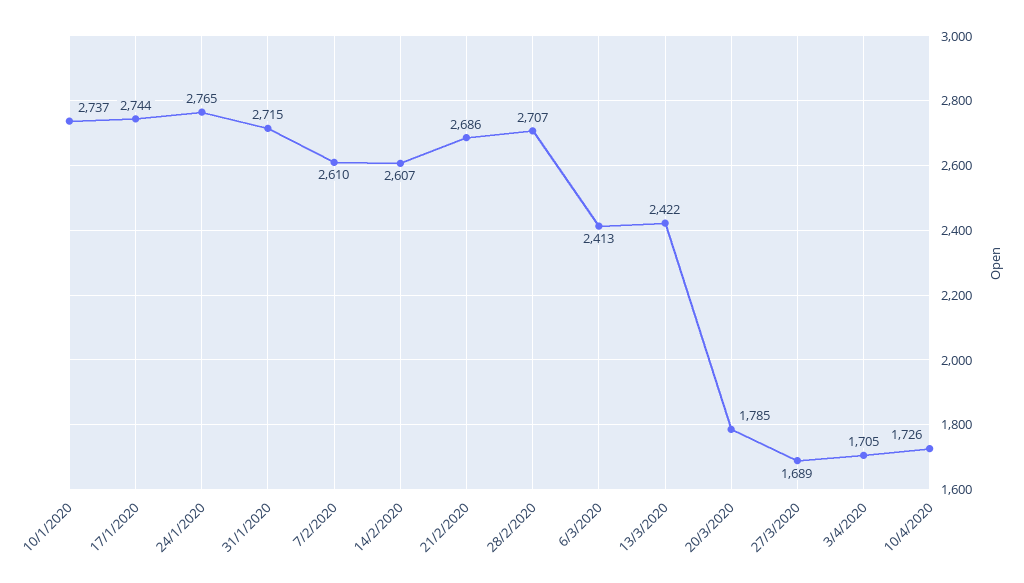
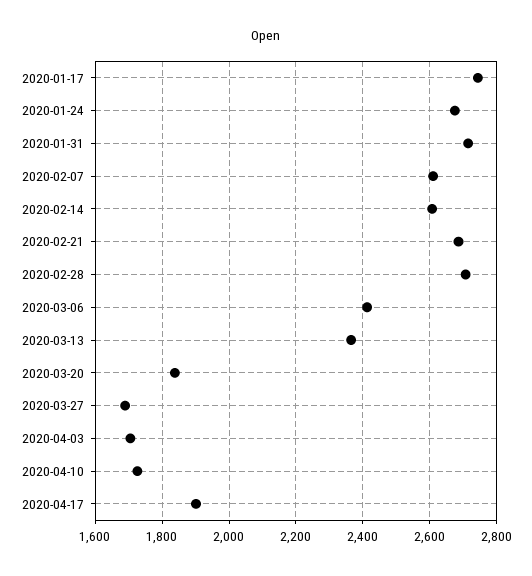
10/1/2020: 2737 -> none
24/1/2020: 2765 -> 2680
13/3/2020: 2422 -> 2360
20/3/2020: 1785 -> 1840
2020-04-17: none -> 1900

